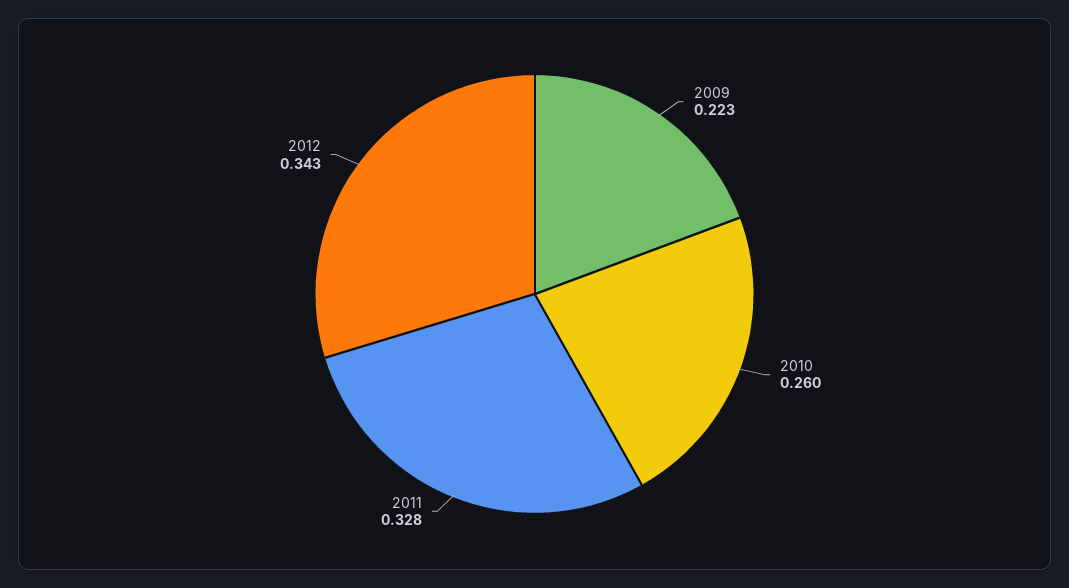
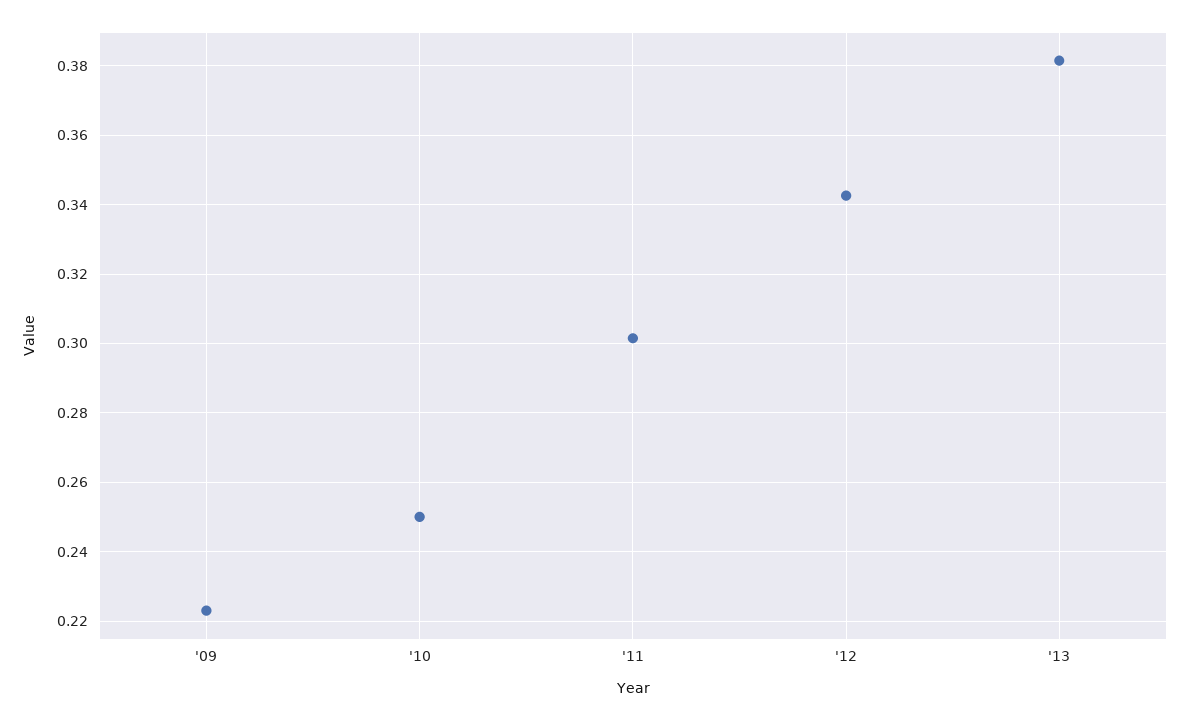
2010: 0.26 -> 0.25
2011: 0.328 -> 0.302
'13: none -> 0.382

